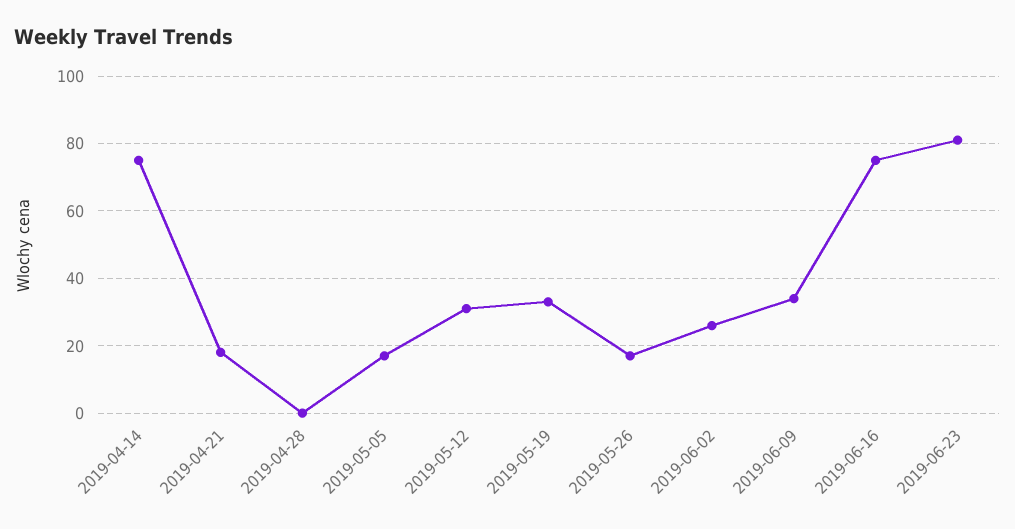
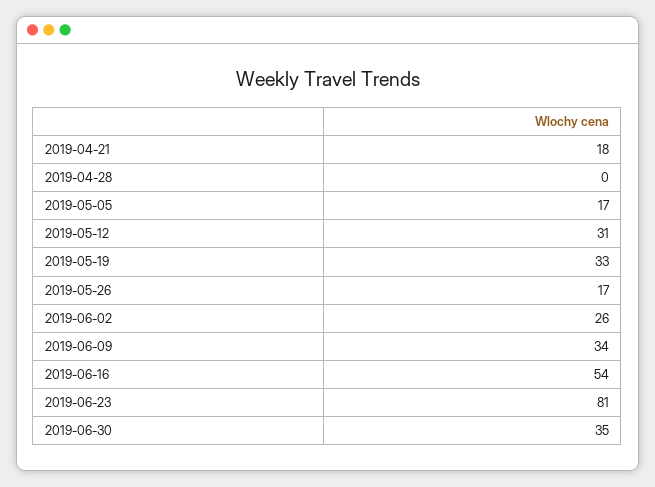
2019-04-14: 75 -> none
2019-06-16: 75 -> 54
2019-06-30: none -> 35

